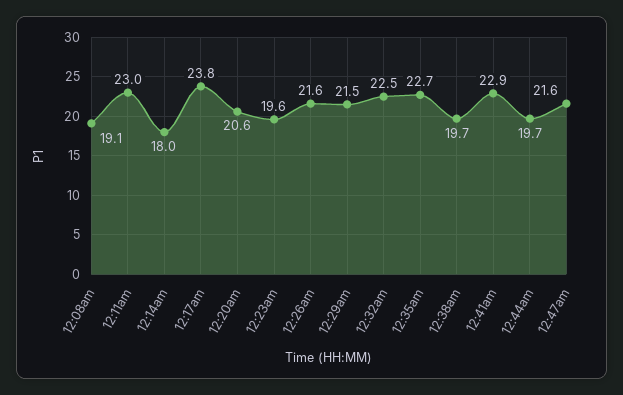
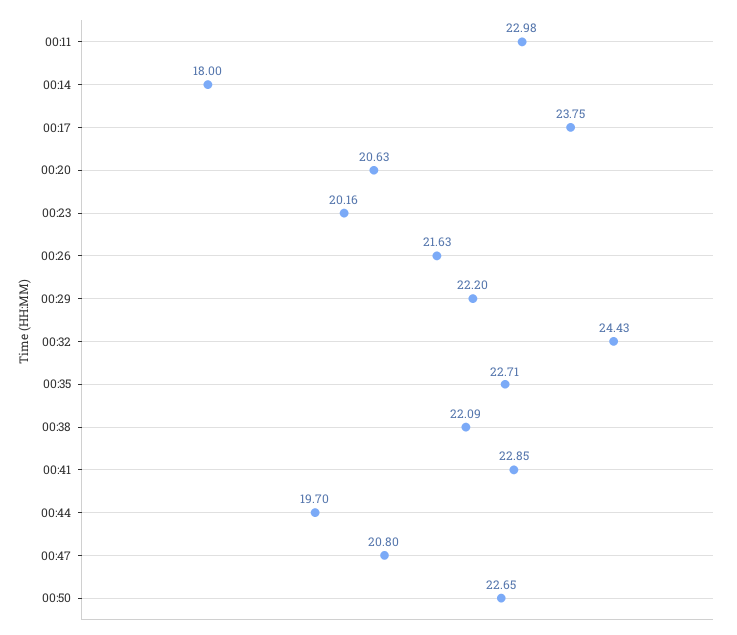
12:08am: 19.1 -> none
12:23am: 19.6 -> 20.16
12:29am: 21.5 -> 22.2
12:32am: 22.5 -> 24.43
12:38am: 19.7 -> 22.09
12:47am: 21.6 -> 20.8
00:50: none -> 22.65

